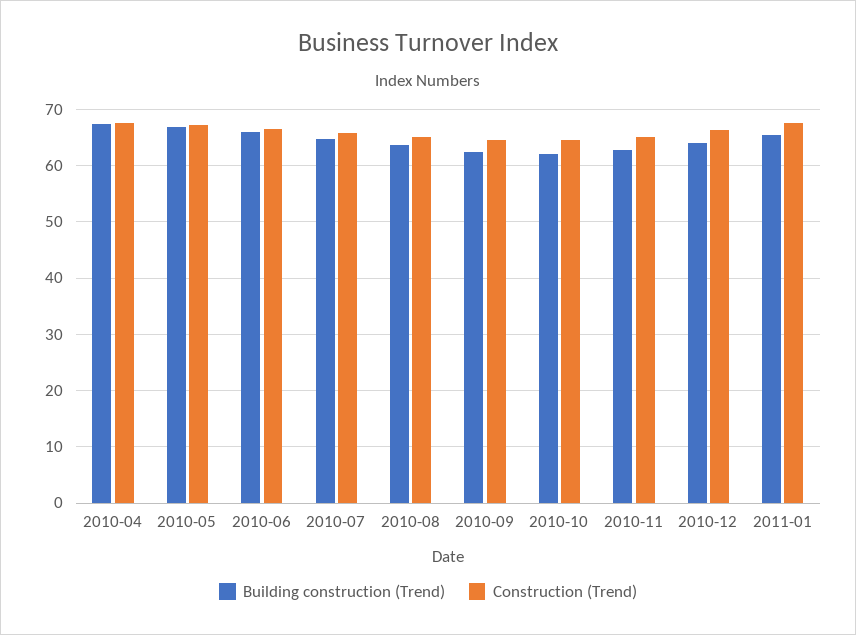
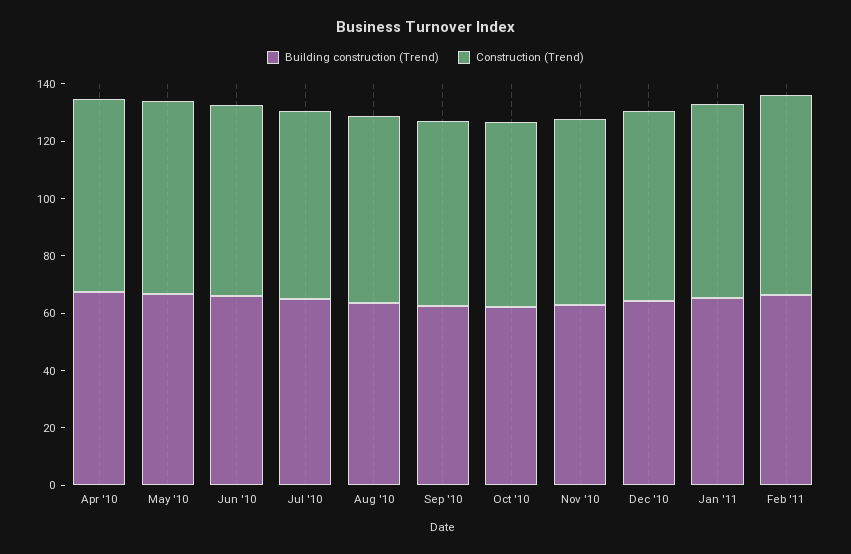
Building construction (Trend), Feb '11: none -> 65
Construction (Trend), Feb '11: none -> 70

